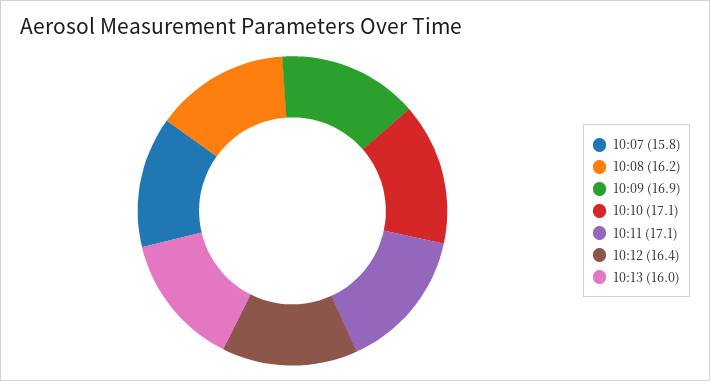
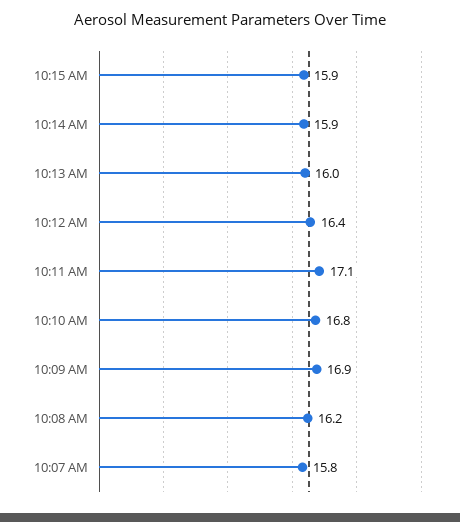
10:10: 17.1 -> 16.8
10:15 AM: none -> 15.9
10:14 AM: none -> 15.9

